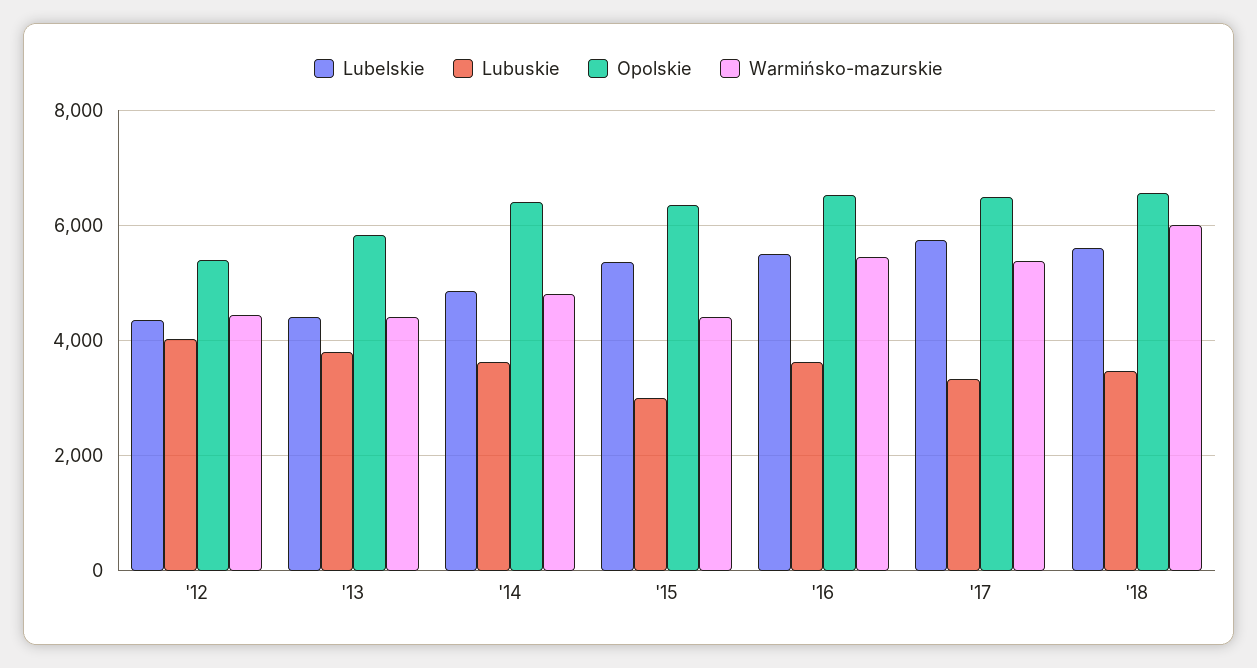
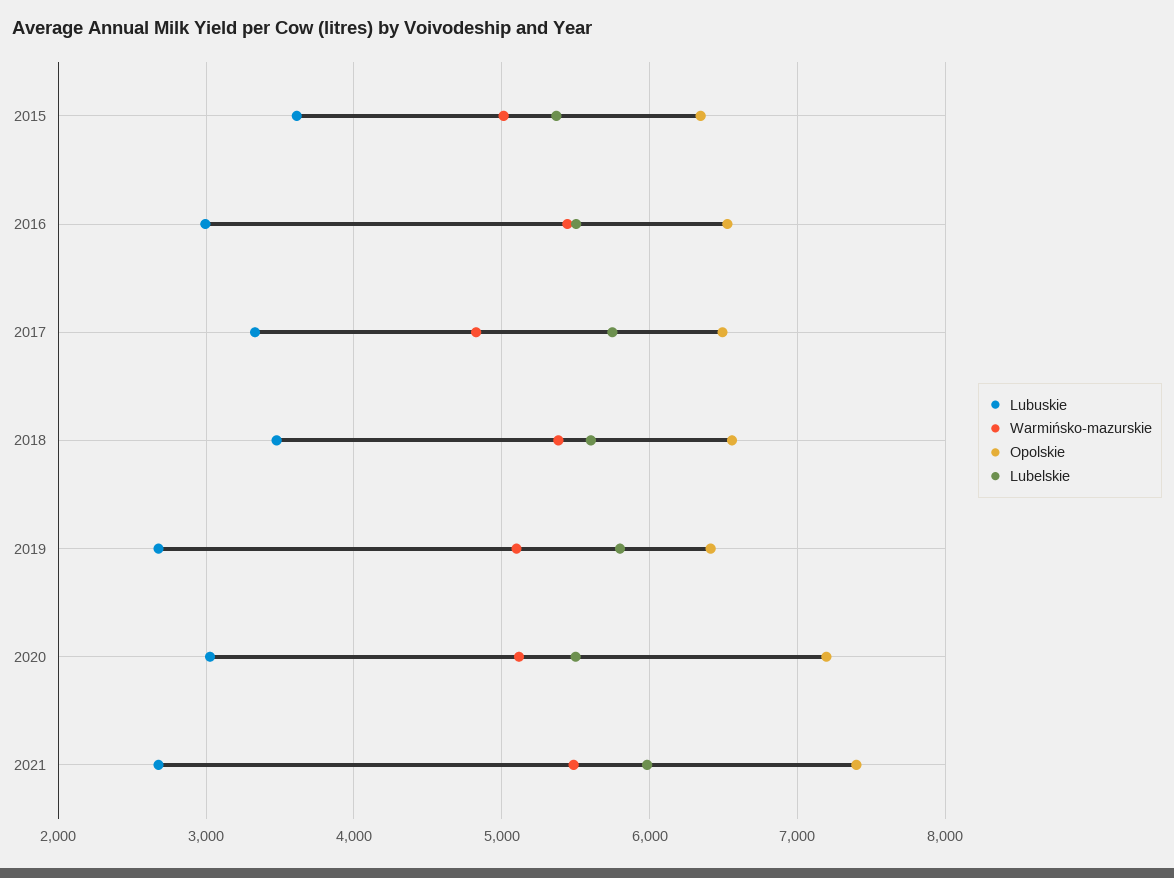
Lubelskie, '12: 4400 -> none
Lubuskie, '12: 4000 -> none
Opolskie, '12: 5400 -> none
Warmińsko-mazurskie, '12: 4400 -> none
Lubelskie, '13: 4400 -> none
Lubuskie, '13: 3800 -> none
Opolskie, '13: 5800 -> none
Warmińsko-mazurskie, '13: 4400 -> none
Lubelskie, '14: 4800 -> none
Lubuskie, '14: 3600 -> none
Opolskie, '14: 6400 -> none
Warmińsko-mazurskie, '14: 4800 -> none
Lubuskie, '15: 3000 -> 3600
Warmińsko-mazurskie, '15: 4400 -> 5000
Lubuskie, '16: 3600 -> 3000
Warmińsko-mazurskie, '17: 5400 -> 4800
Warmińsko-mazurskie, '18: 6000 -> 5400
Lubuskie, 2019: none -> 2700
Warmińsko-mazurskie, 2019: none -> 5100
Opolskie, 2019: none -> 6400
Lubelskie, 2019: none -> 5800
Lubuskie, 2020: none -> 3000
Warmińsko-mazurskie, 2020: none -> 5100
Opolskie, 2020: none -> 7200
Lubelskie, 2020: none -> 5500
Lubuskie, 2021: none -> 2700
Warmińsko-mazurskie, 2021: none -> 5500
Opolskie, 2021: none -> 7400
Lubelskie, 2021: none -> 6000

